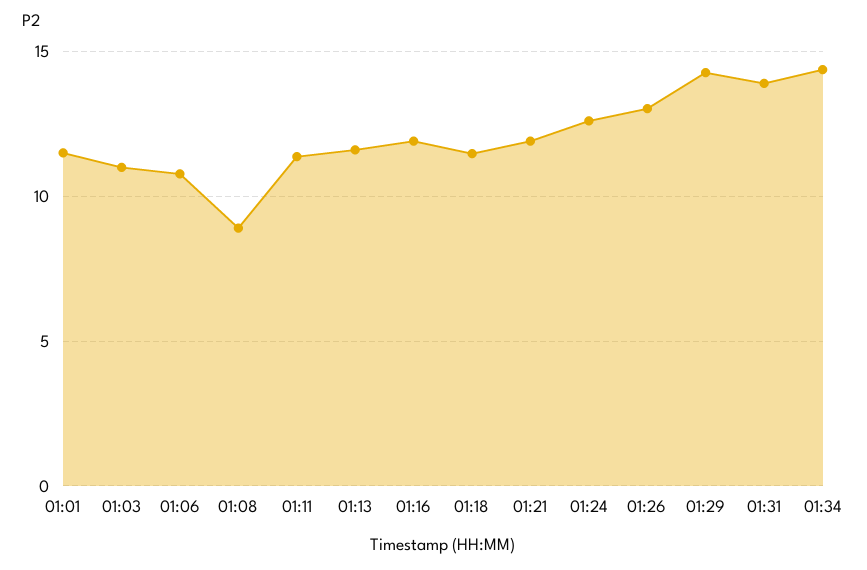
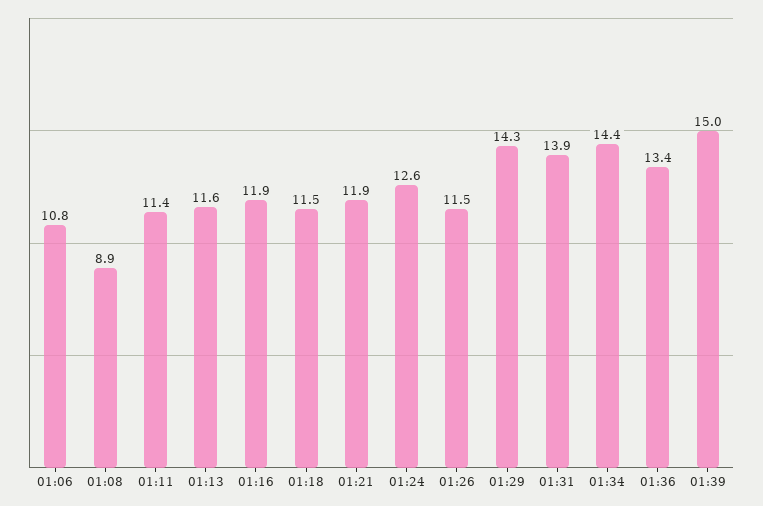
01:01: 11.5 -> none
01:03: 11 -> none
01:26: 13 -> 11.5
01:36: none -> 13.4
01:39: none -> 15

